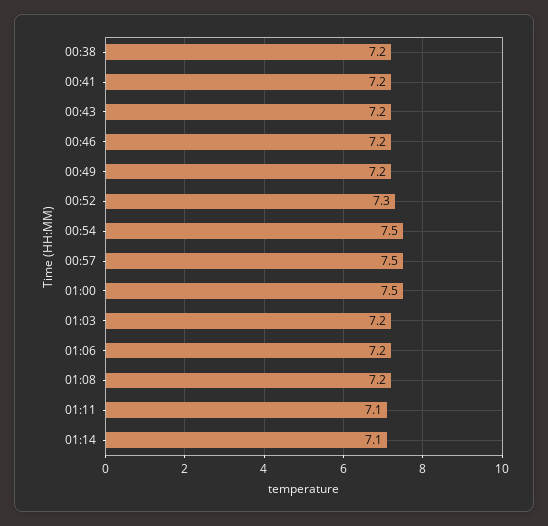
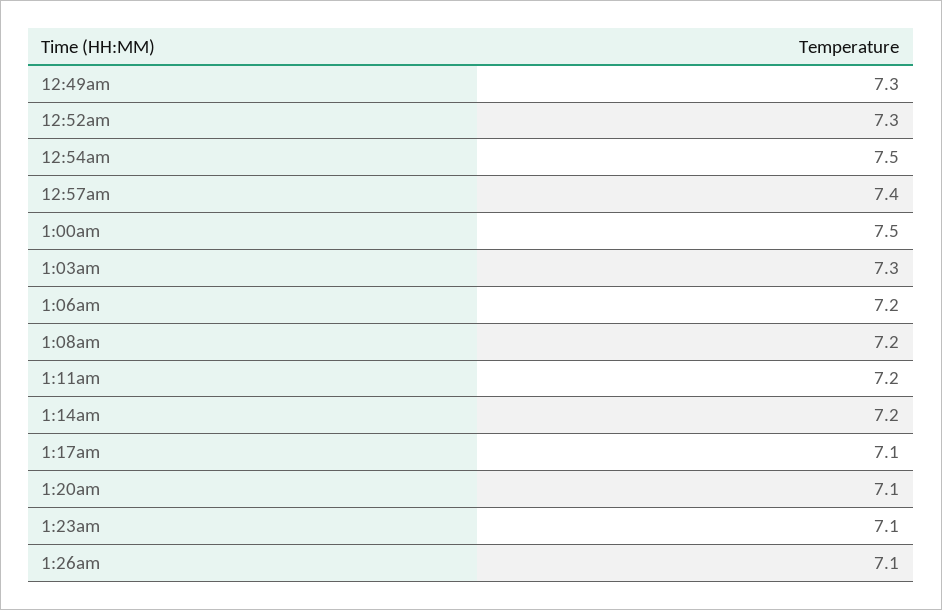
00:38: 7.2 -> none
00:41: 7.2 -> none
00:43: 7.2 -> none
00:46: 7.2 -> none
00:49: 7.2 -> 7.3
00:57: 7.5 -> 7.4
01:03: 7.2 -> 7.3
01:11: 7.1 -> 7.2
01:14: 7.1 -> 7.2
1:17am: none -> 7.1
1:20am: none -> 7.1
1:23am: none -> 7.1
1:26am: none -> 7.1

